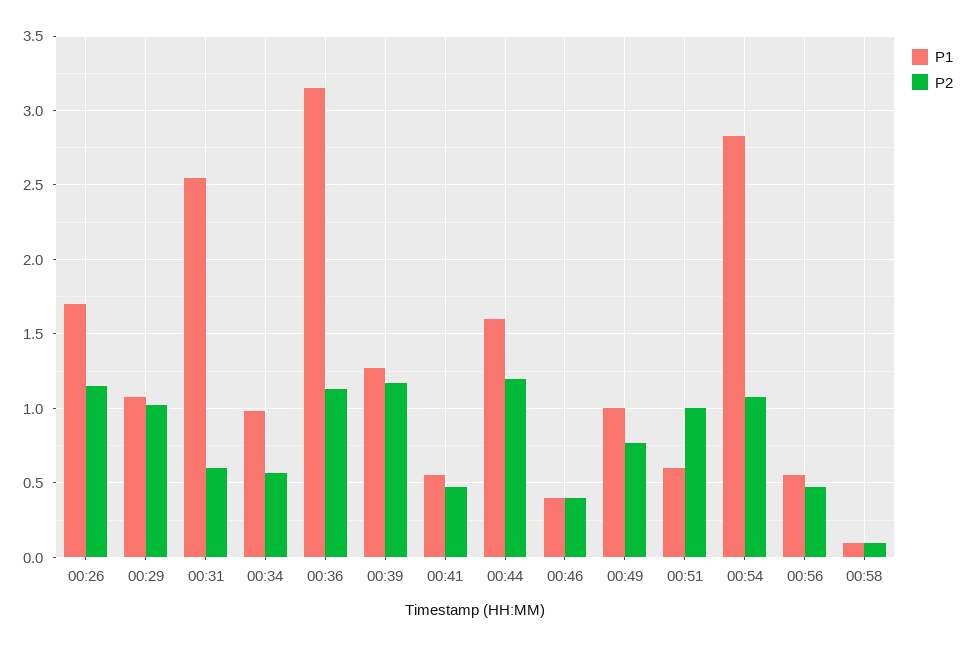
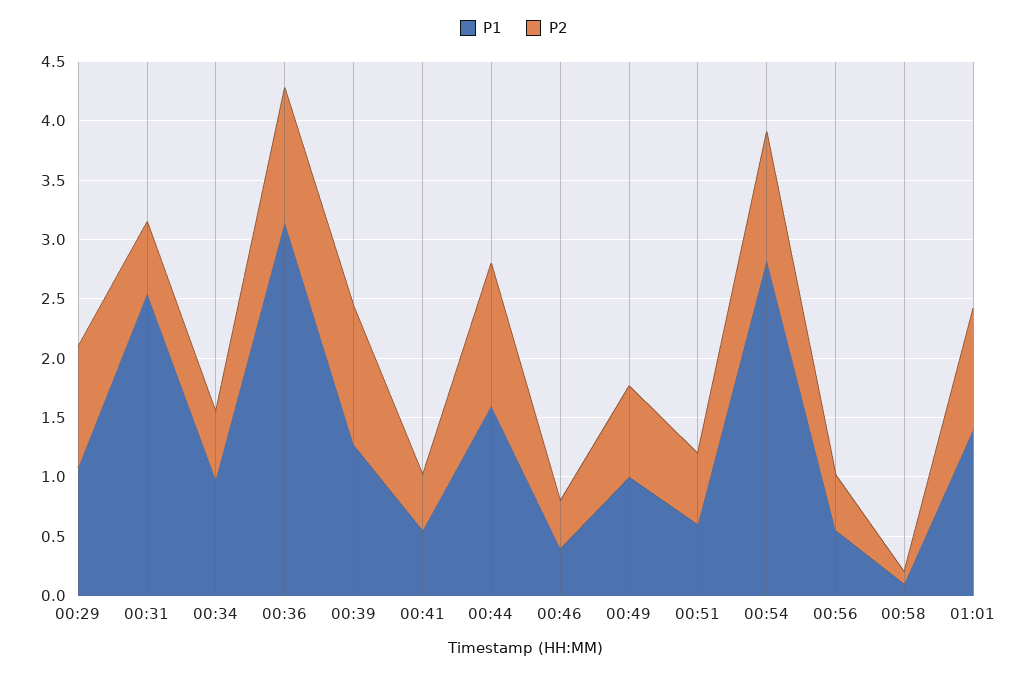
P1, 00:26: 1.7 -> none
P2, 00:26: 1.15 -> none
P2, 00:51: 1 -> 0.6
P1, 01:01: none -> 1.4
P2, 01:01: none -> 1

